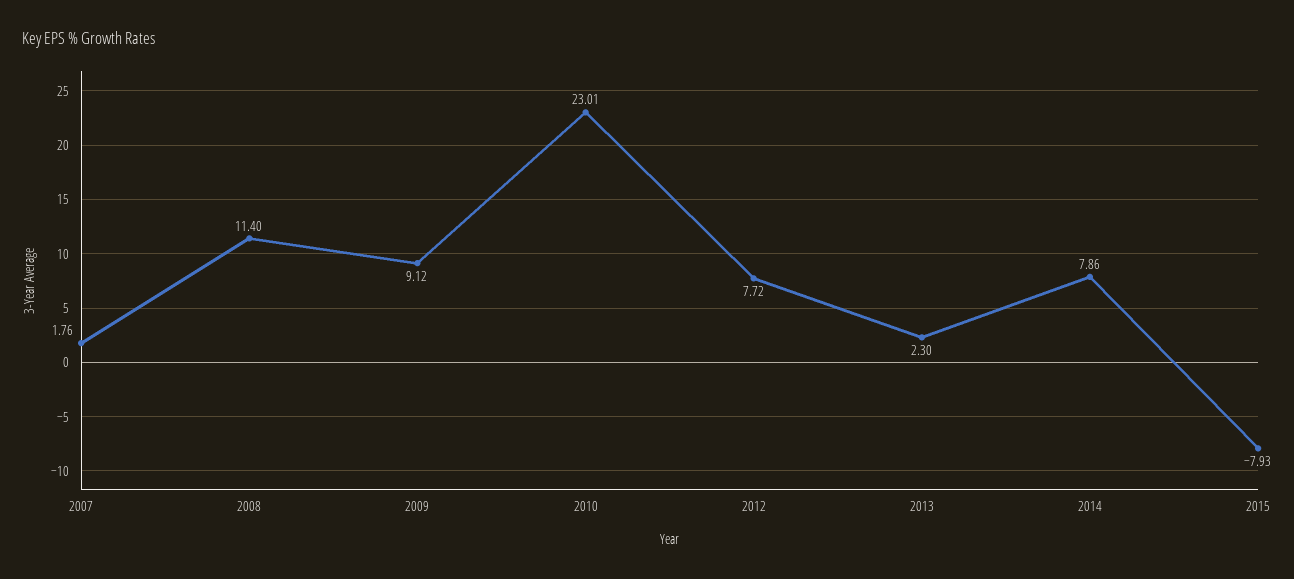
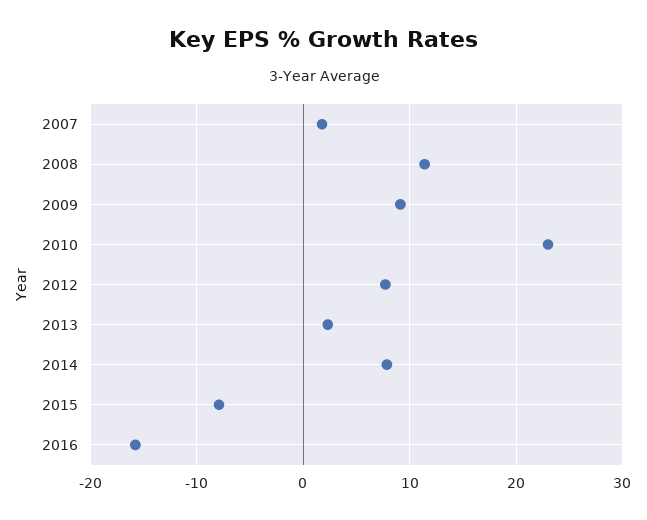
2016: none -> -16

